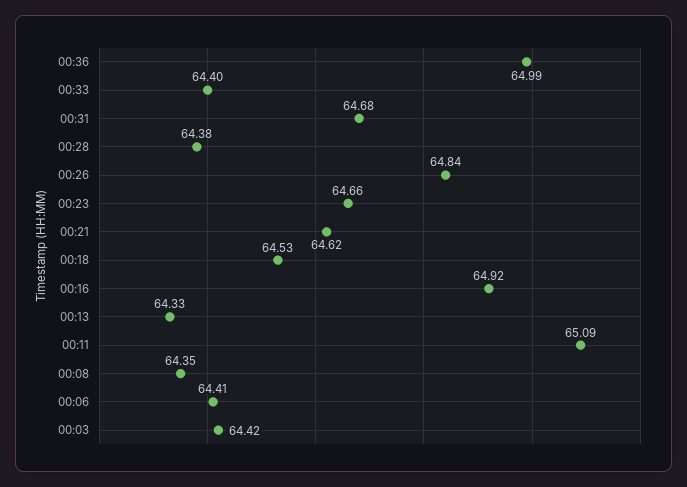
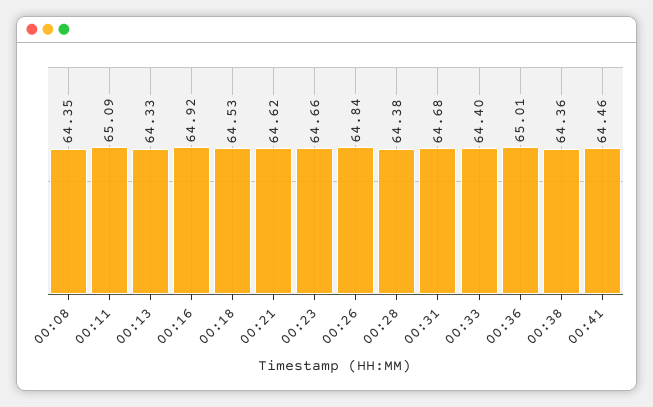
00:36: 64.99 -> 65.01
00:06: 64.41 -> none
00:03: 64.42 -> none
00:38: none -> 64.36
00:41: none -> 64.46

